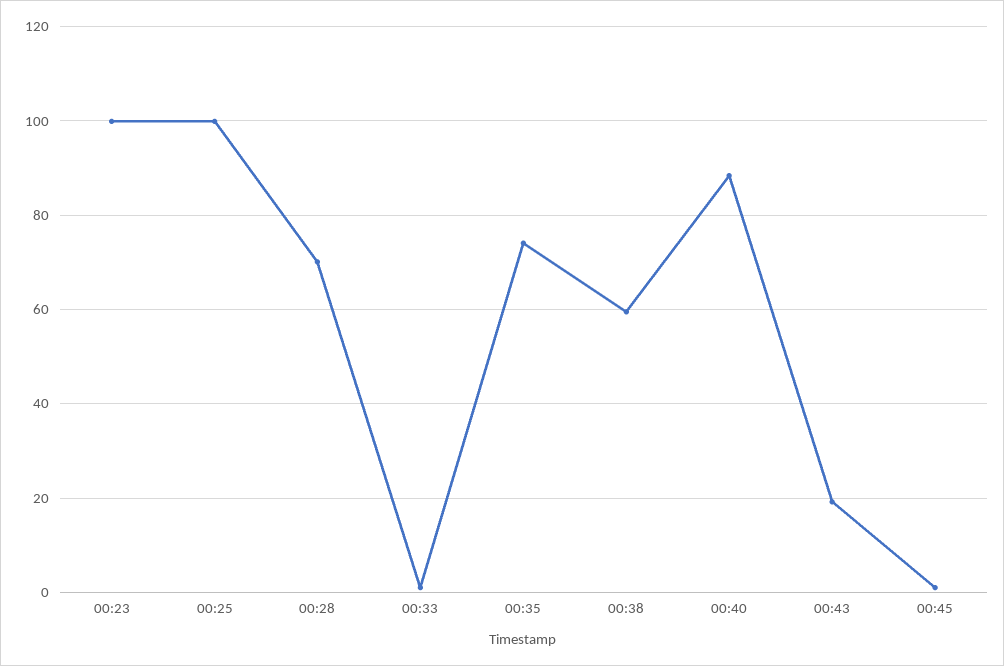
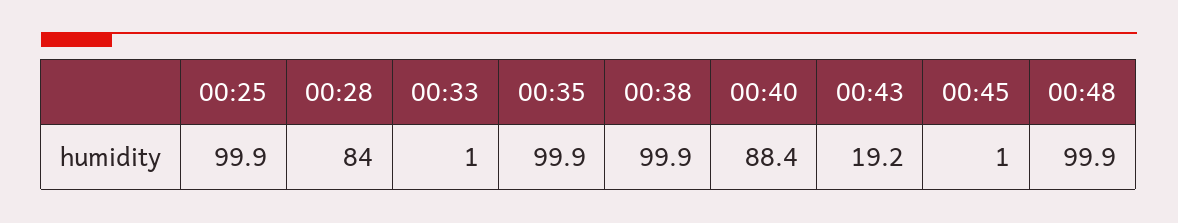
00:23: 100 -> none
00:28: 70 -> 84
00:35: 74 -> 99.9
00:38: 60 -> 99.9
00:48: none -> 99.9

